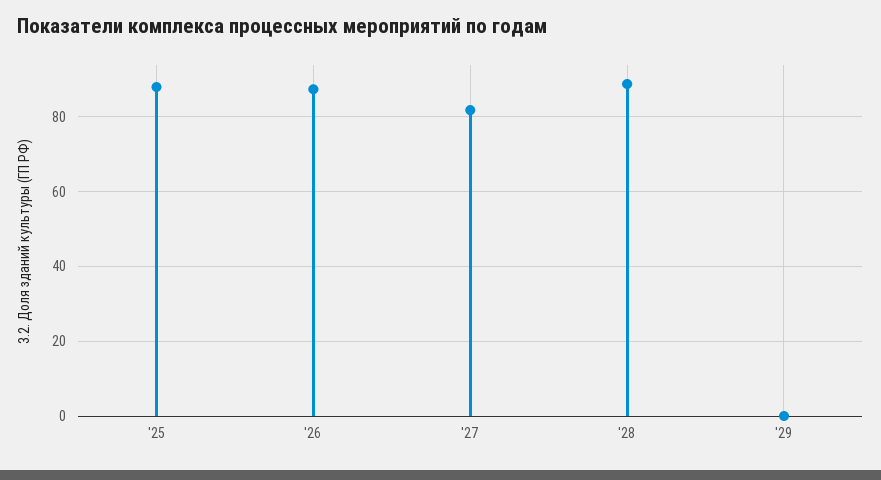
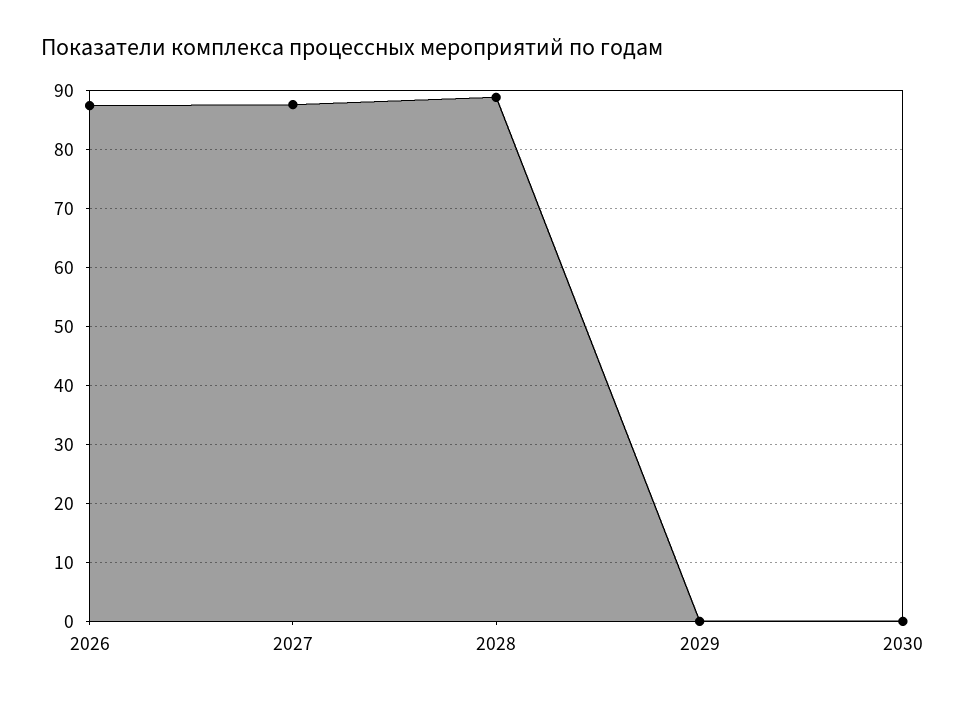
'25: 88 -> none
'27: 82 -> 88
2030: none -> 0

